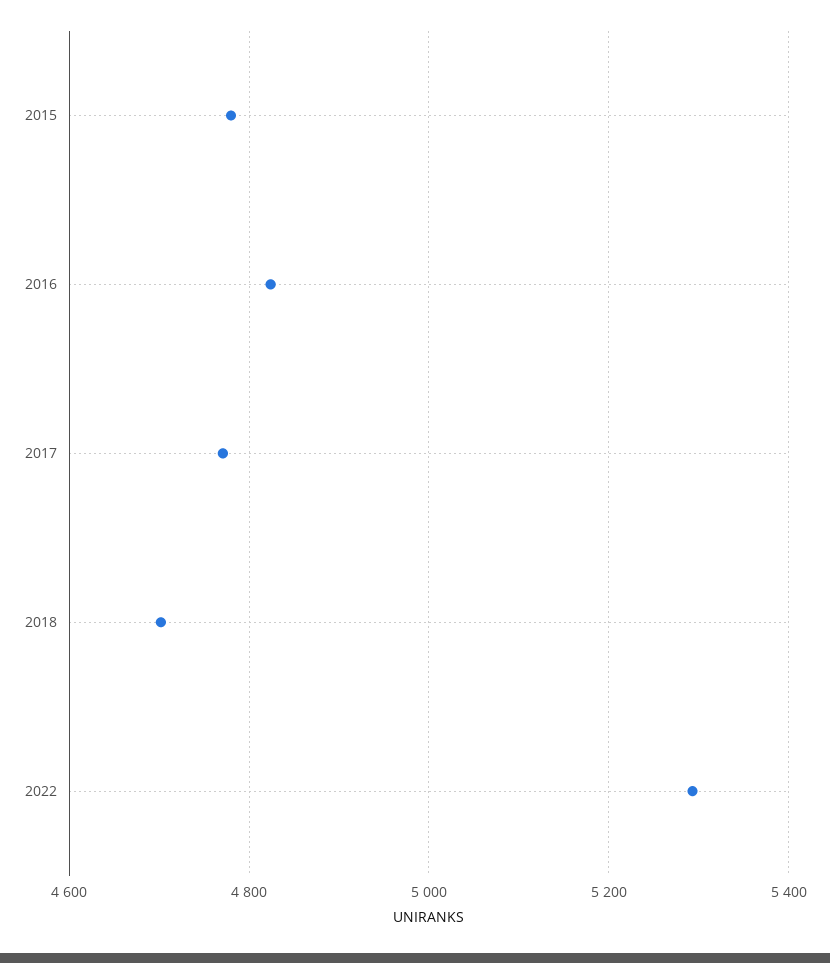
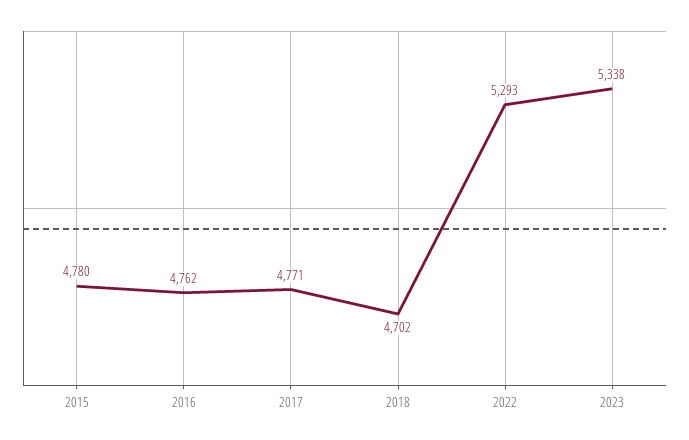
2016: 4820 -> 4762
2023: none -> 5338

